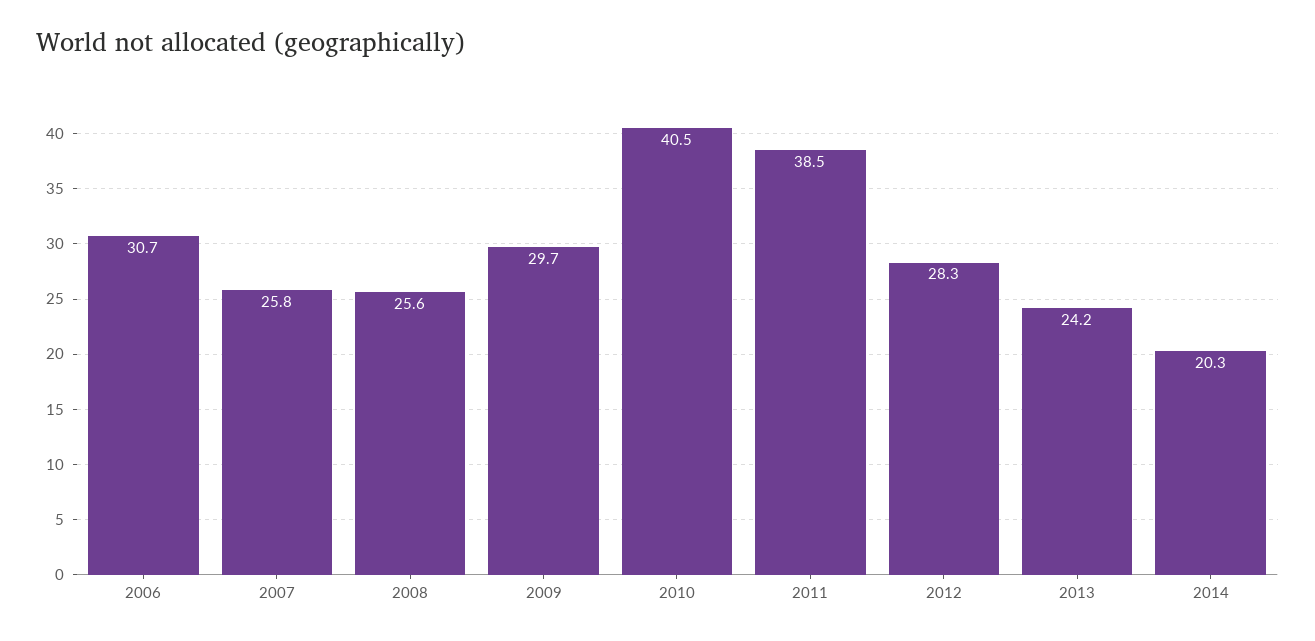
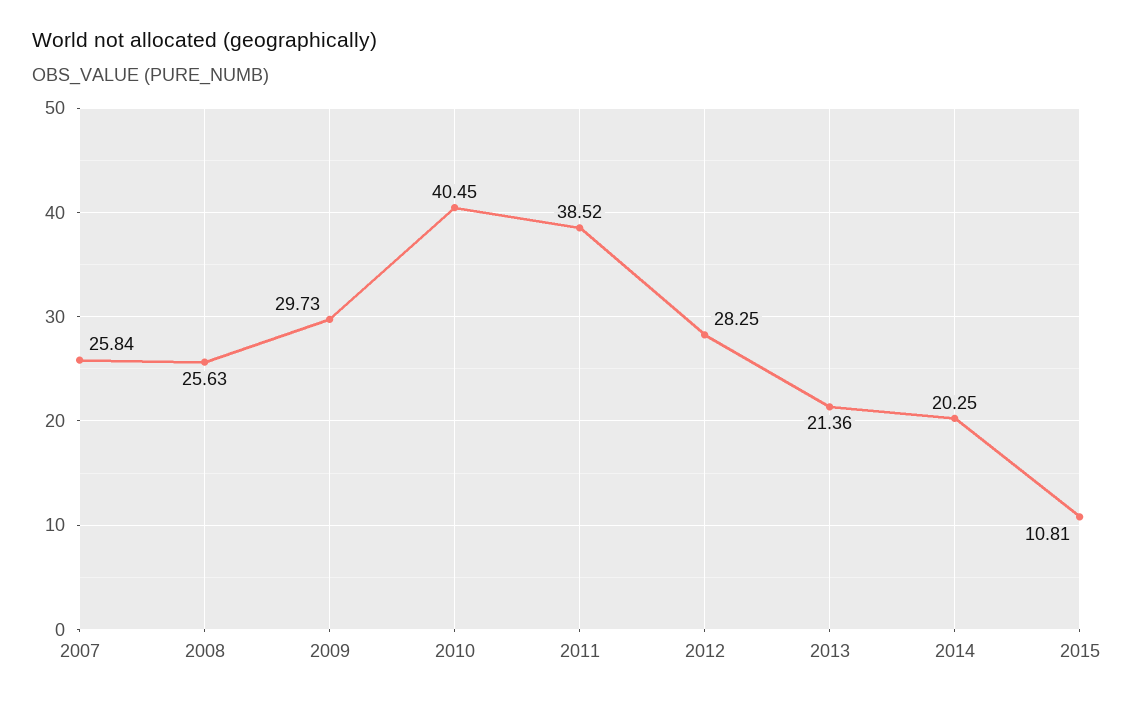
2006: 30.7 -> none
2013: 24.2 -> 21.36
2015: none -> 10.81

